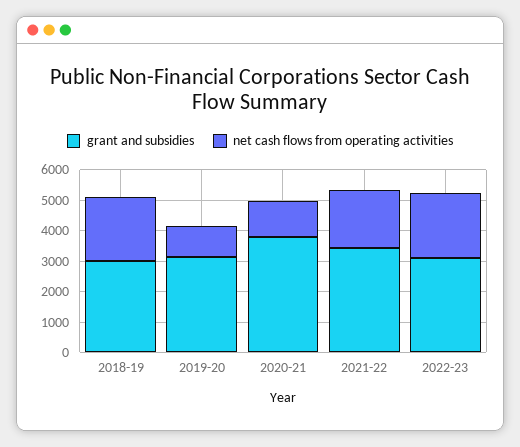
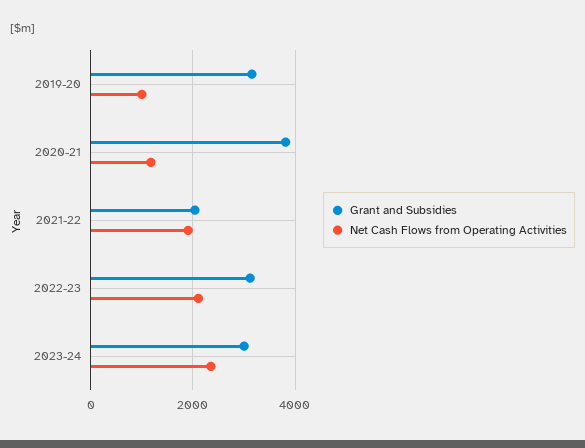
grant and subsidies, 2018-19: 3000 -> none
net cash flows from operating activities, 2018-19: 2000 -> none
grant and subsidies, 2021-22: 3500 -> 2000
grant and subsidies, 2023-24: none -> 3000
net cash flows from operating activities, 2023-24: none -> 2400

